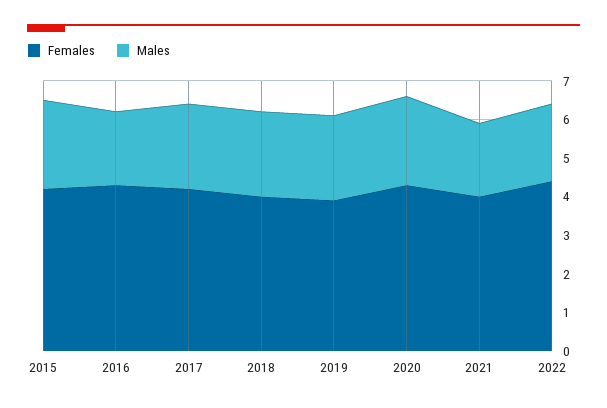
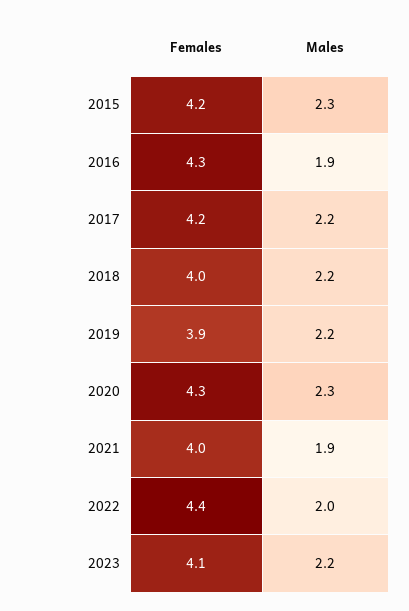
Females, 2023: none -> 4.1
Males, 2023: none -> 2.2

